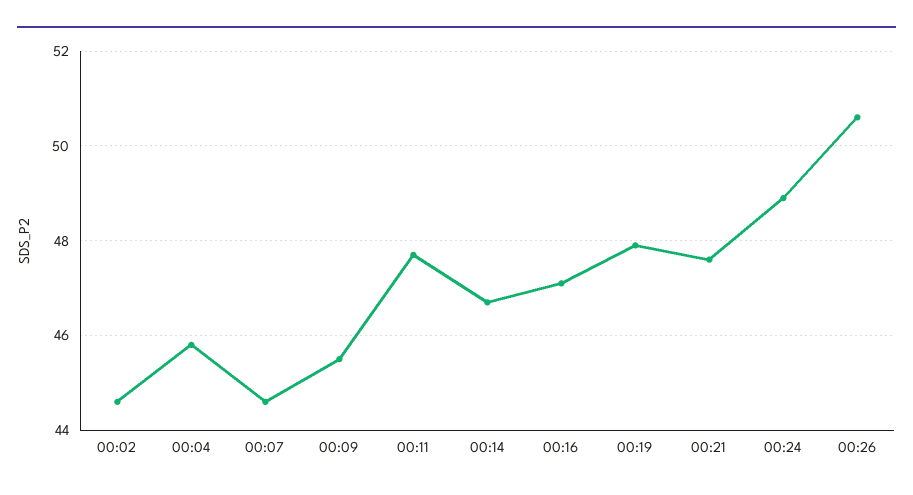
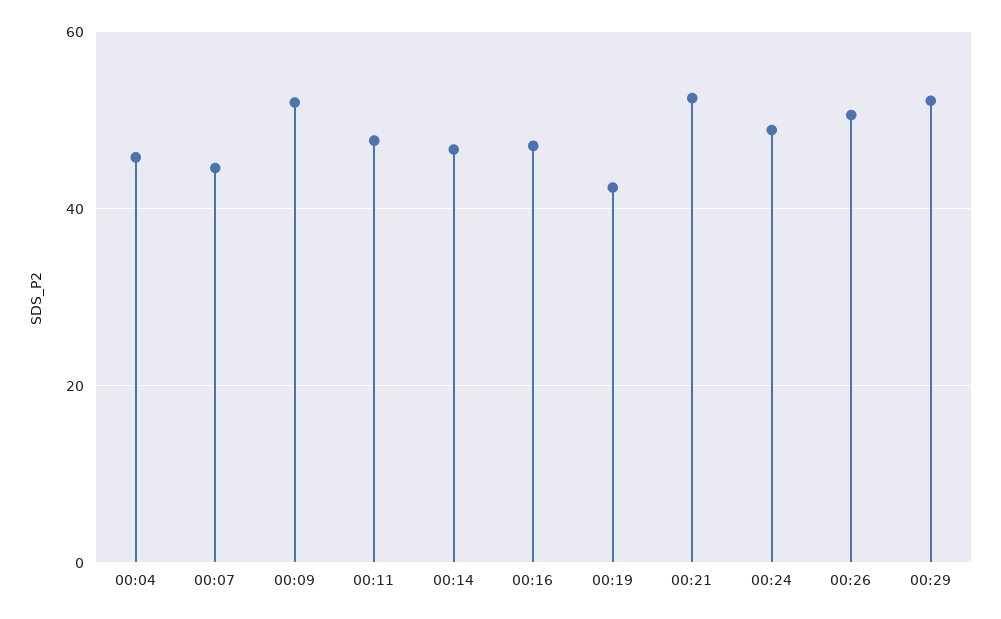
00:02: 44.5 -> none
00:09: 45.5 -> 52
00:19: 48 -> 42
00:21: 47.5 -> 52
00:29: none -> 52

